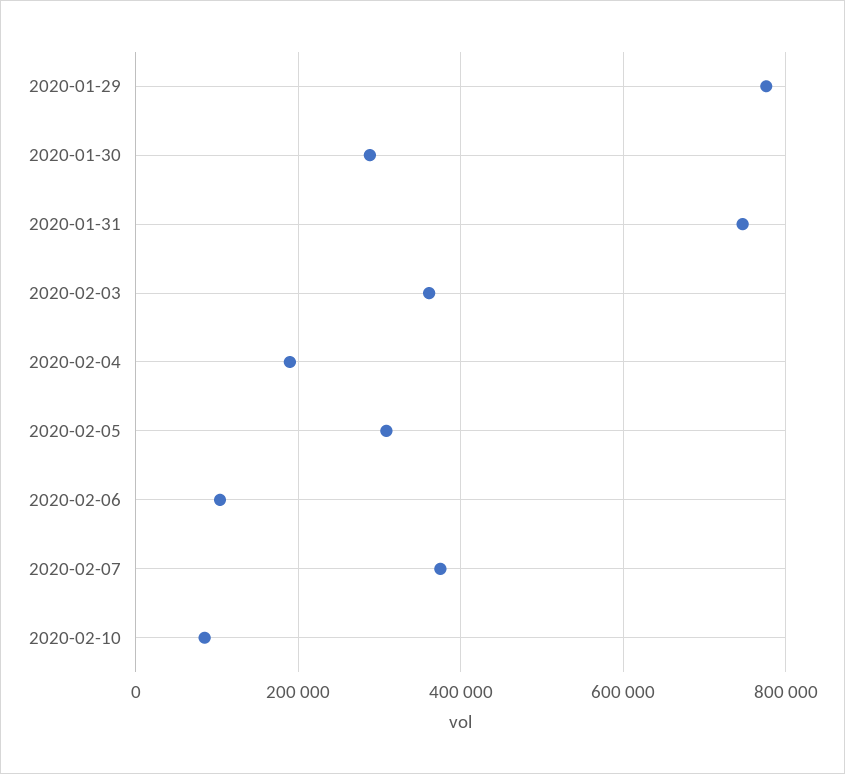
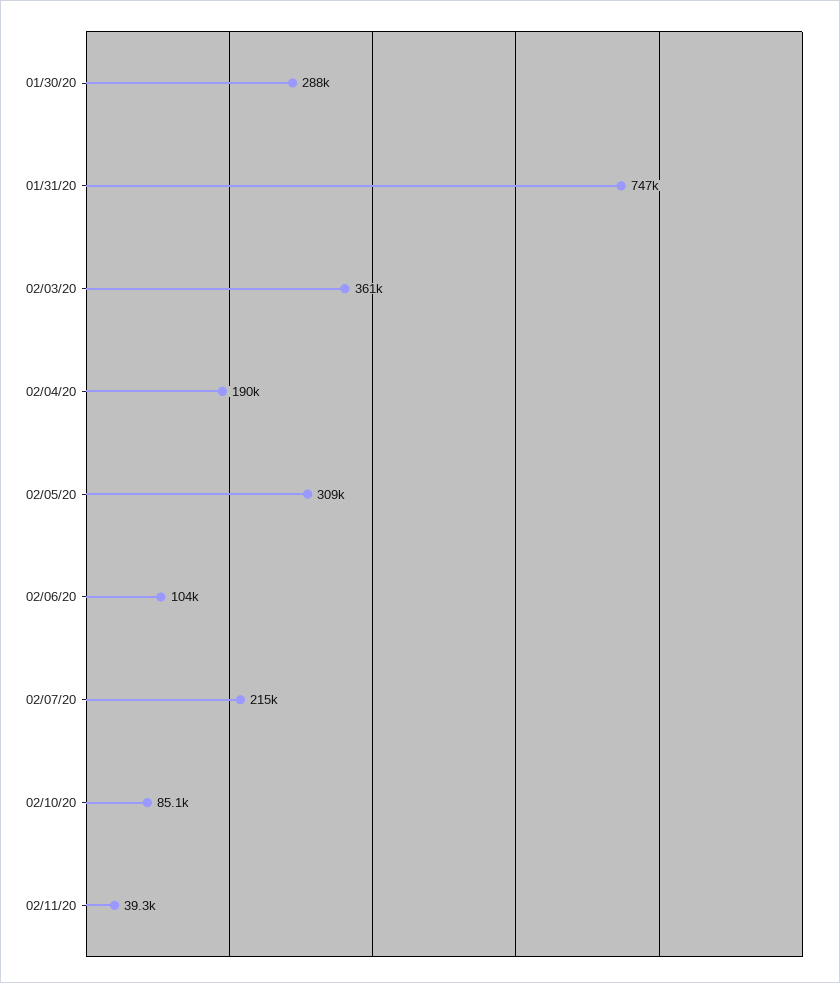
2020-01-29: 780000 -> none
2020-02-07: 380000 -> 215000
02/11/20: none -> 39300

